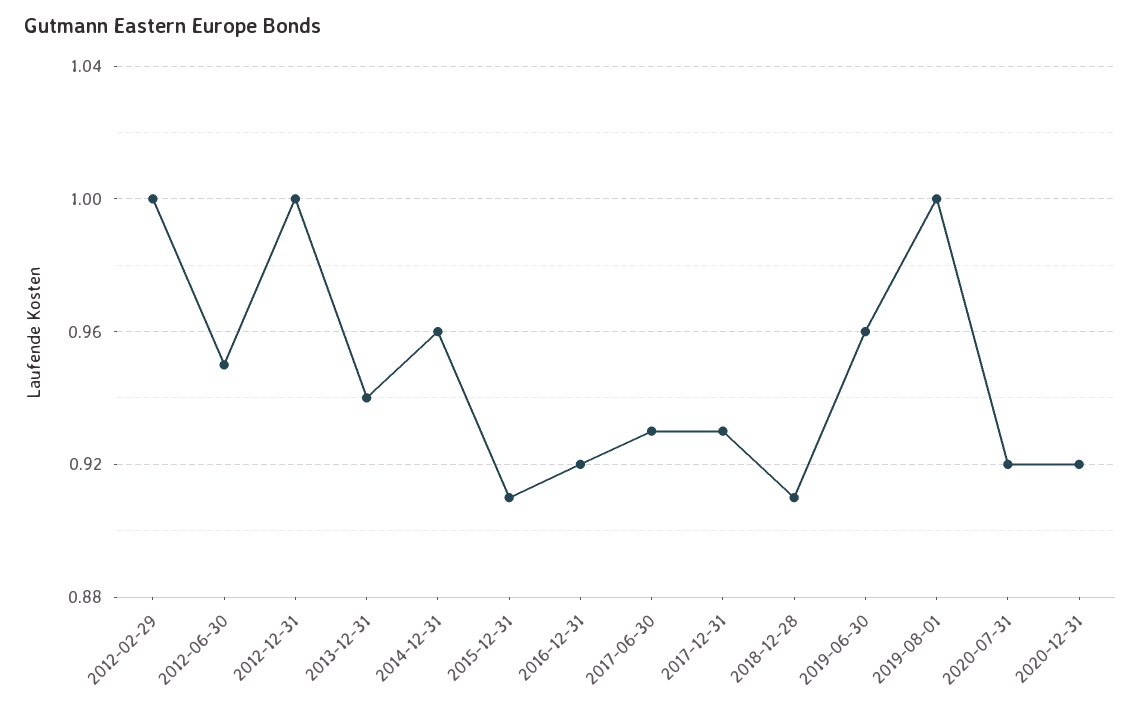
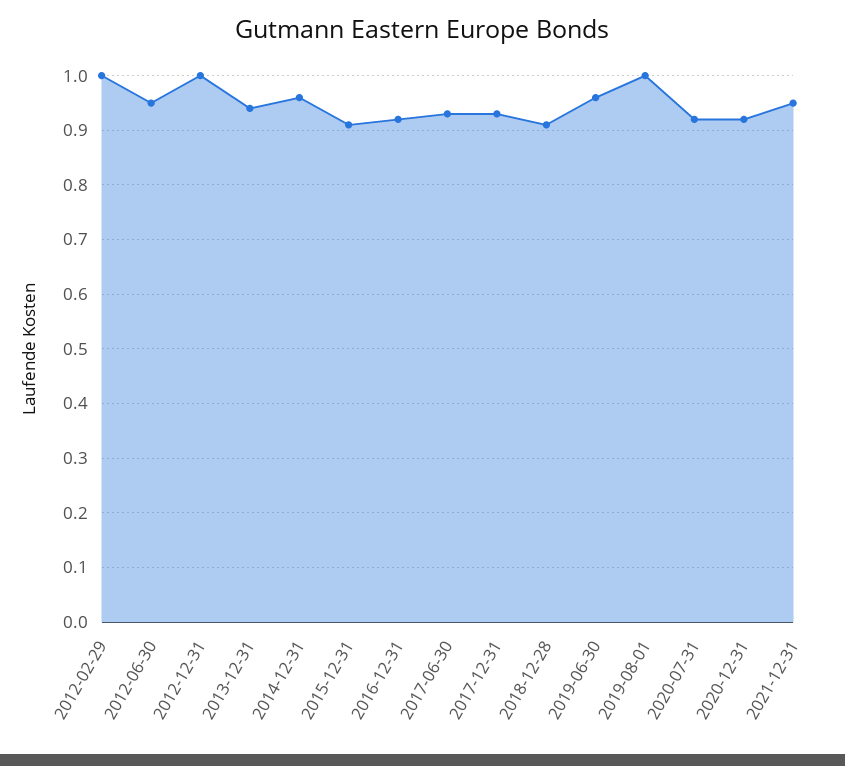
2021-12-31: none -> 0.95

